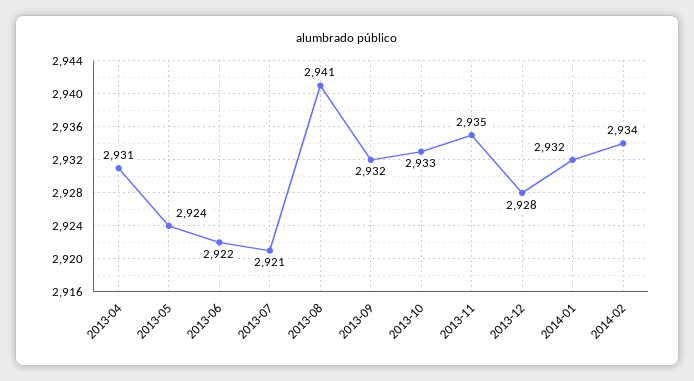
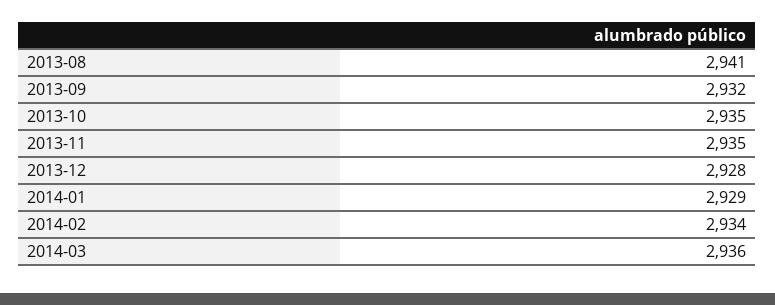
2013-04: 2931 -> none
2013-05: 2924 -> none
2013-06: 2922 -> none
2013-07: 2921 -> none
2013-10: 2933 -> 2935
2014-01: 2932 -> 2929
2014-03: none -> 2936

